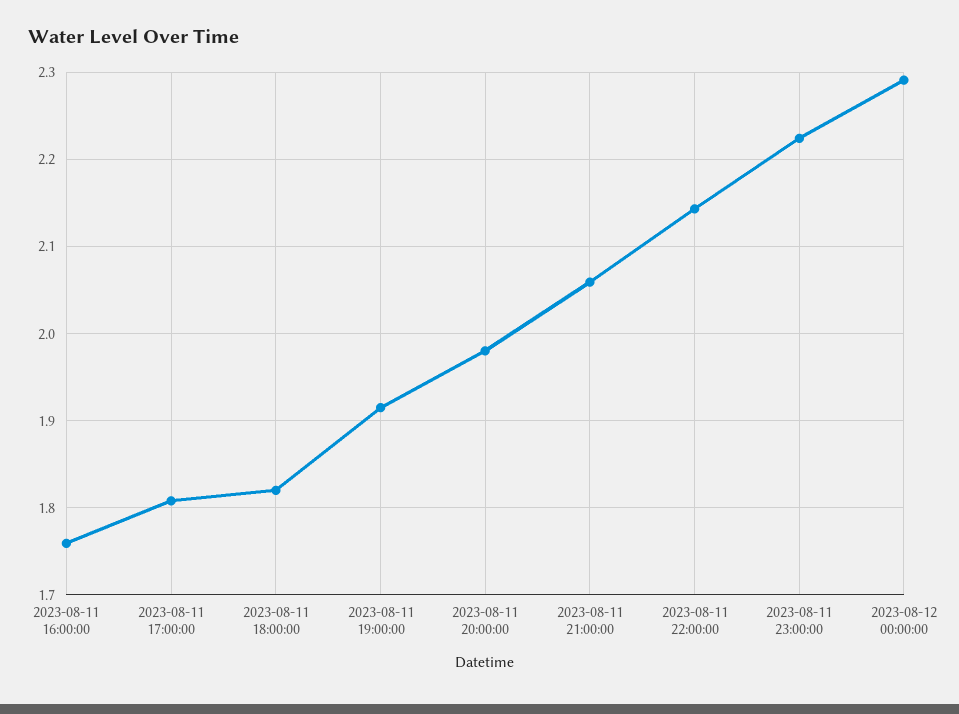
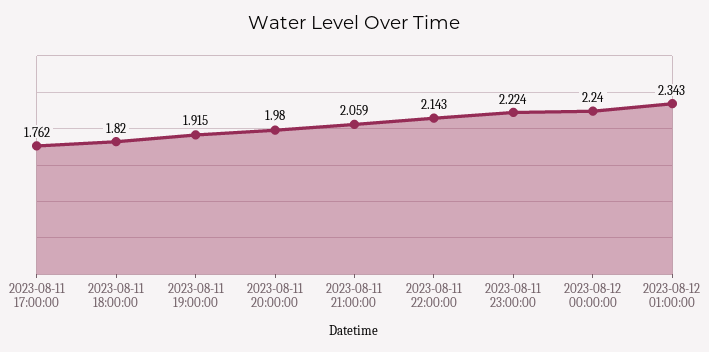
2023-08-11 16:00:00: 1.76 -> none
2023-08-11 17:00:00: 1.81 -> 1.762
2023-08-12 00:00:00: 2.29 -> 2.24
2023-08-12 01:00:00: none -> 2.343

